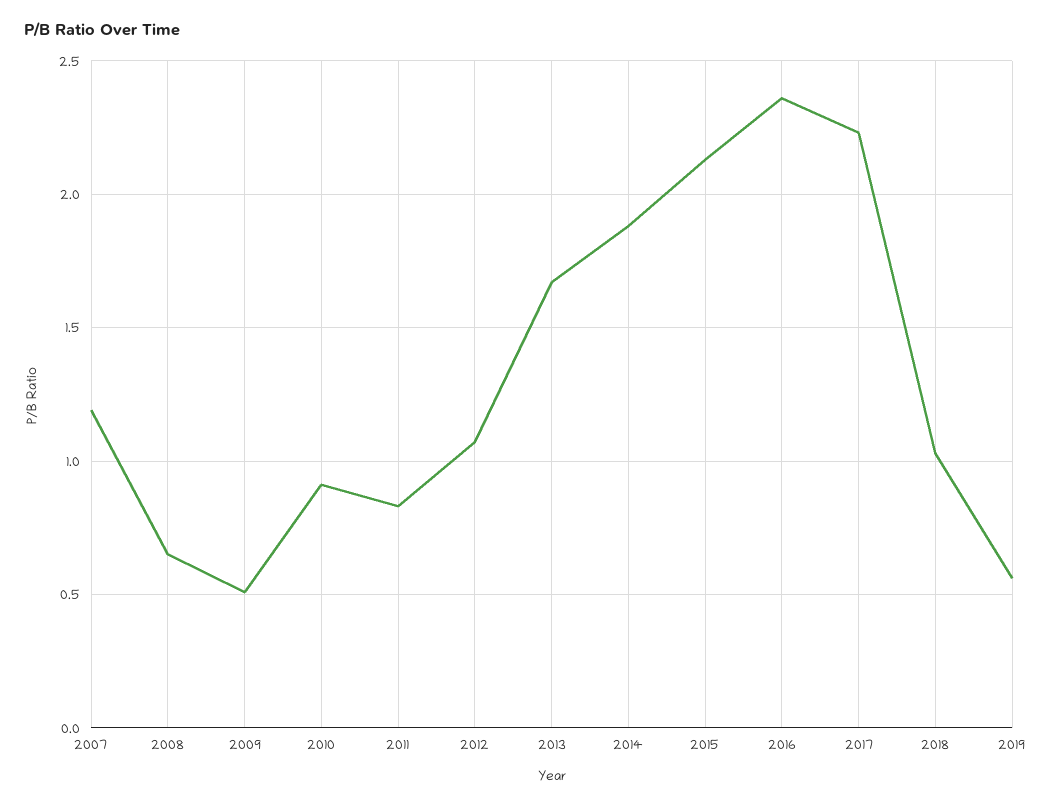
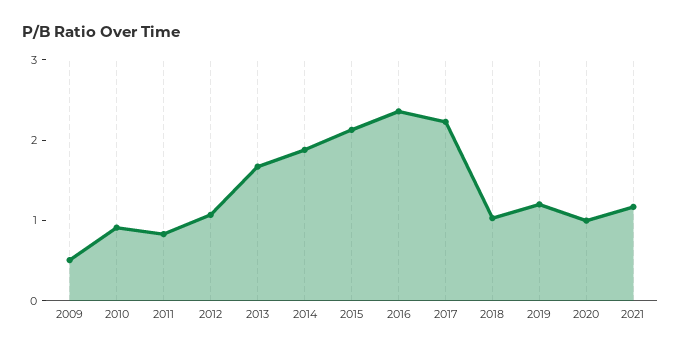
2007: 1.2 -> none
2008: 0.65 -> none
2019: 0.55 -> 1.2
2020: none -> 1
2021: none -> 1.2

